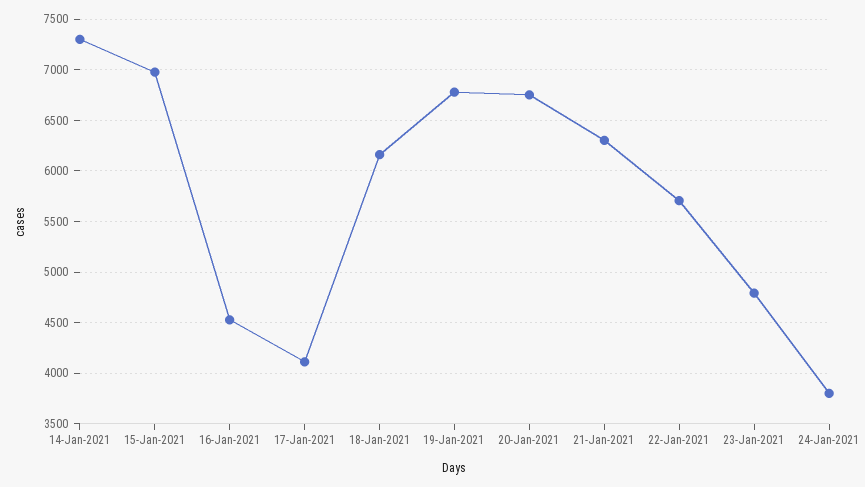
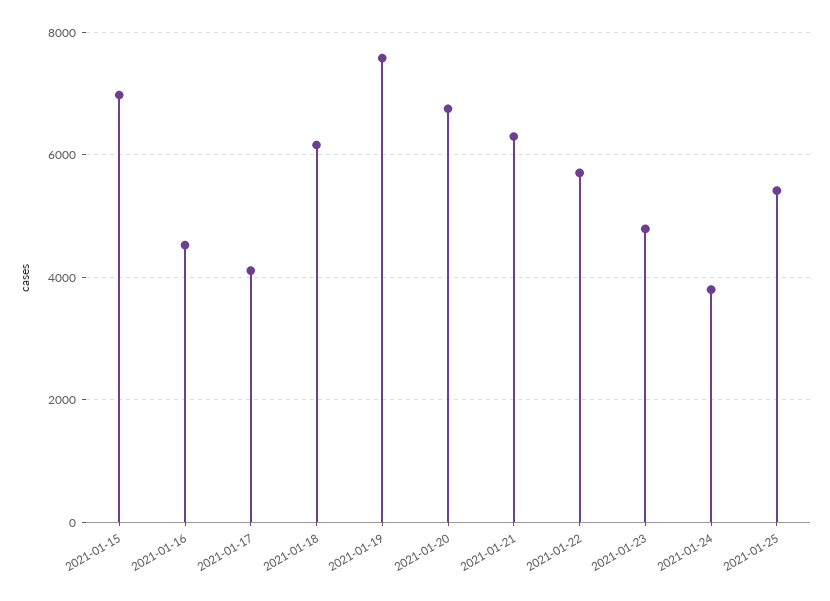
14-Jan-2021: 7300 -> none
19-Jan-2021: 6800 -> 7600
2021-01-25: none -> 5400

